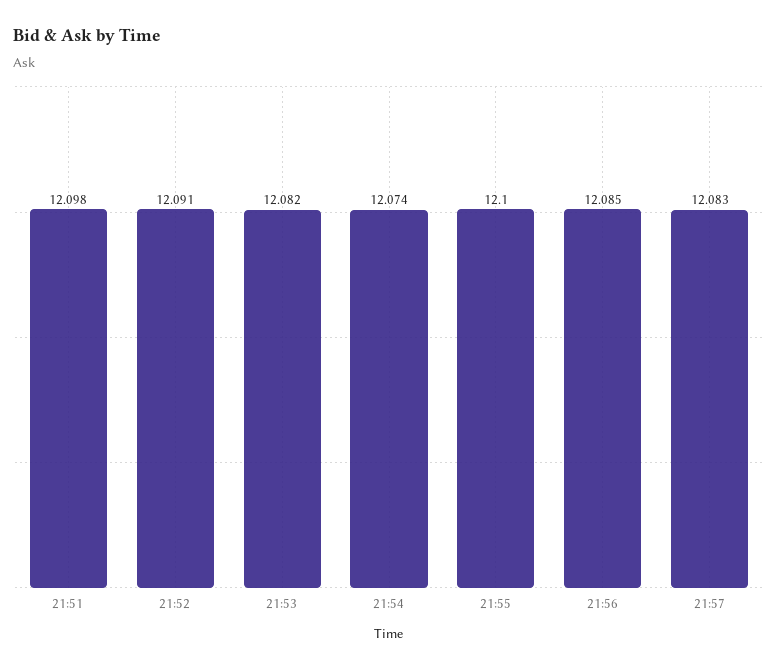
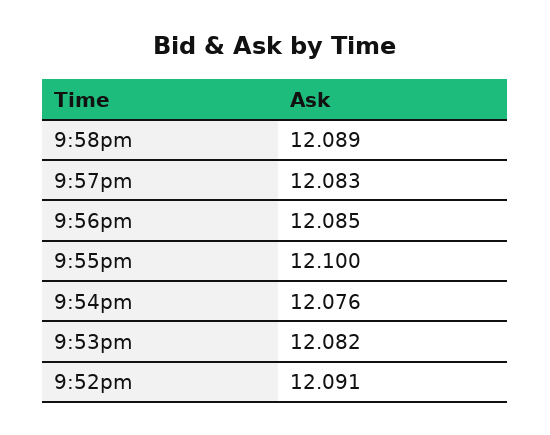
21:51: 12.098 -> none
21:54: 12.074 -> 12.076
9:58pm: none -> 12.089

